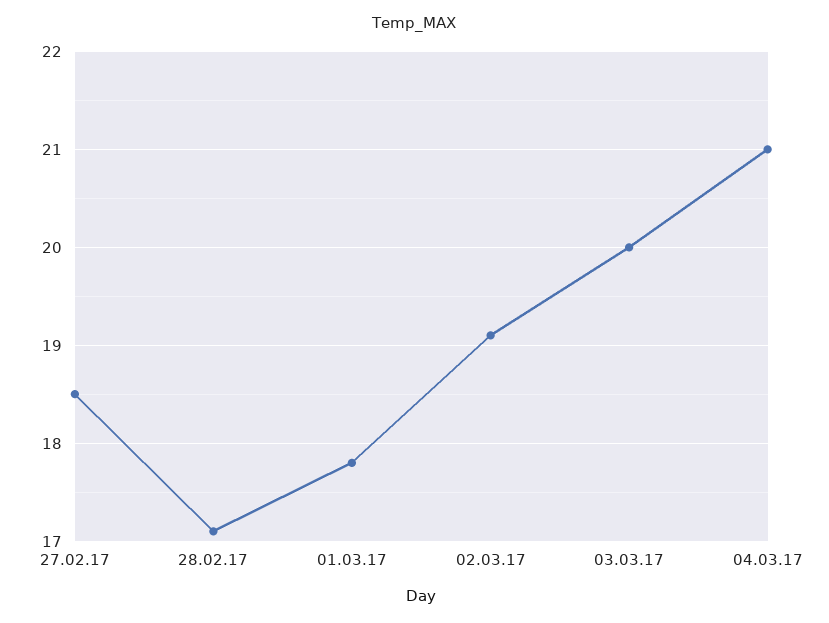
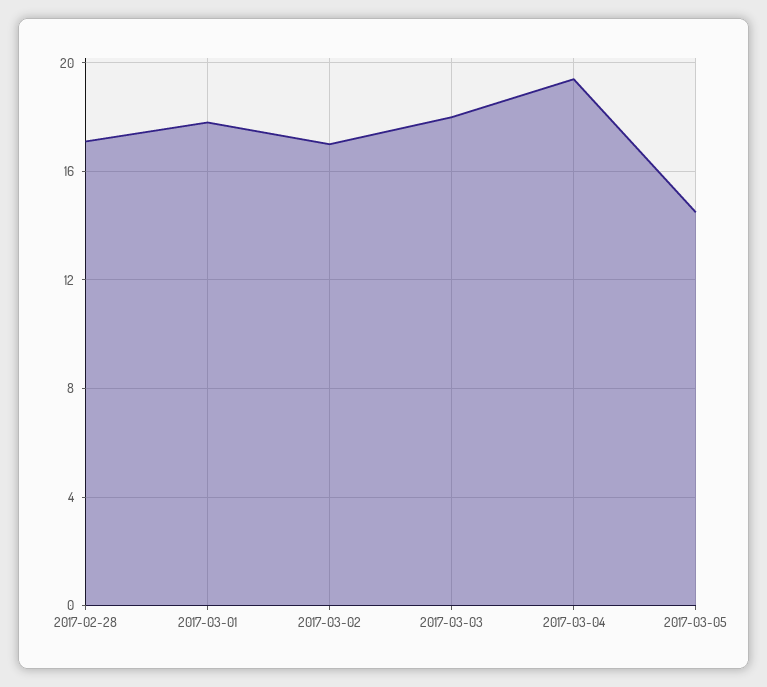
27.02.17: 18.5 -> none
02.03.17: 19.1 -> 17
03.03.17: 20 -> 18
04.03.17: 21 -> 19.5
2017-03-05: none -> 14.5

